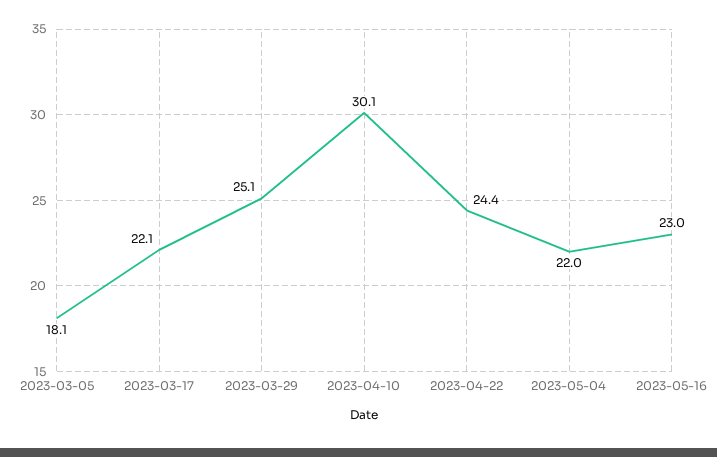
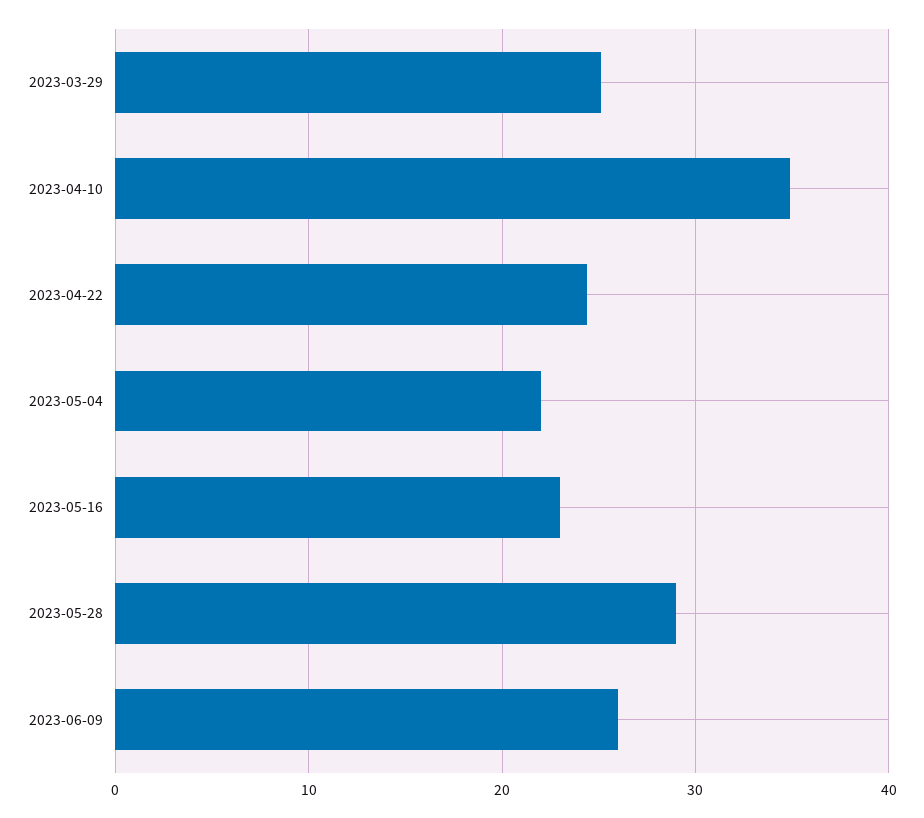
2023-03-05: 18.1 -> none
2023-03-17: 22.1 -> none
2023-04-10: 30.1 -> 35
2023-05-28: none -> 29
2023-06-09: none -> 26

